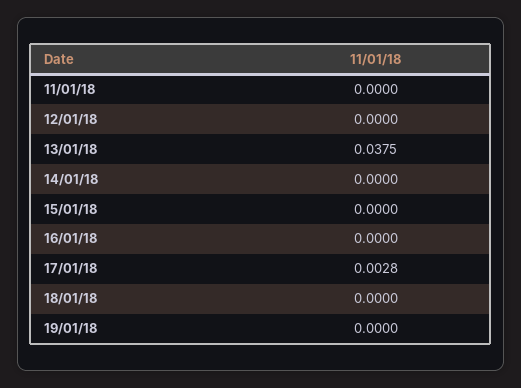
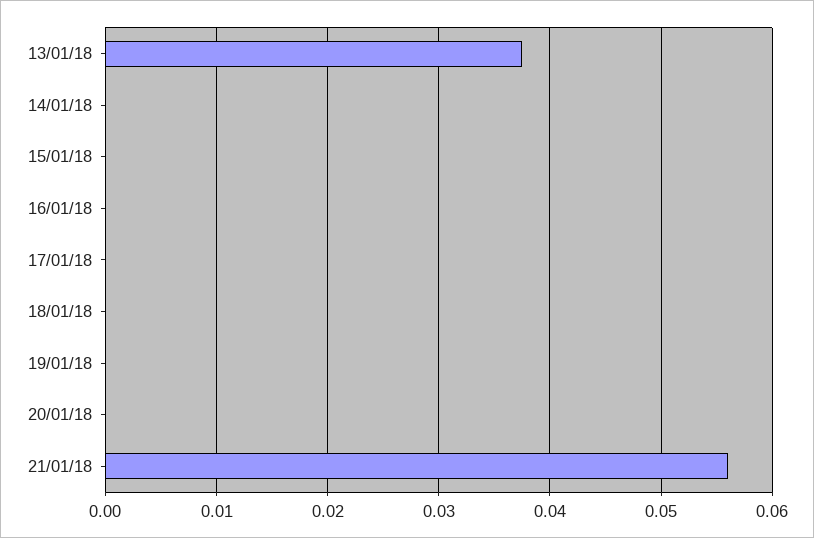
11/01/18: 0 -> none
12/01/18: 0 -> none
17/01/18: 0.0028 -> 0
20/01/18: none -> 0
21/01/18: none -> 0.056

